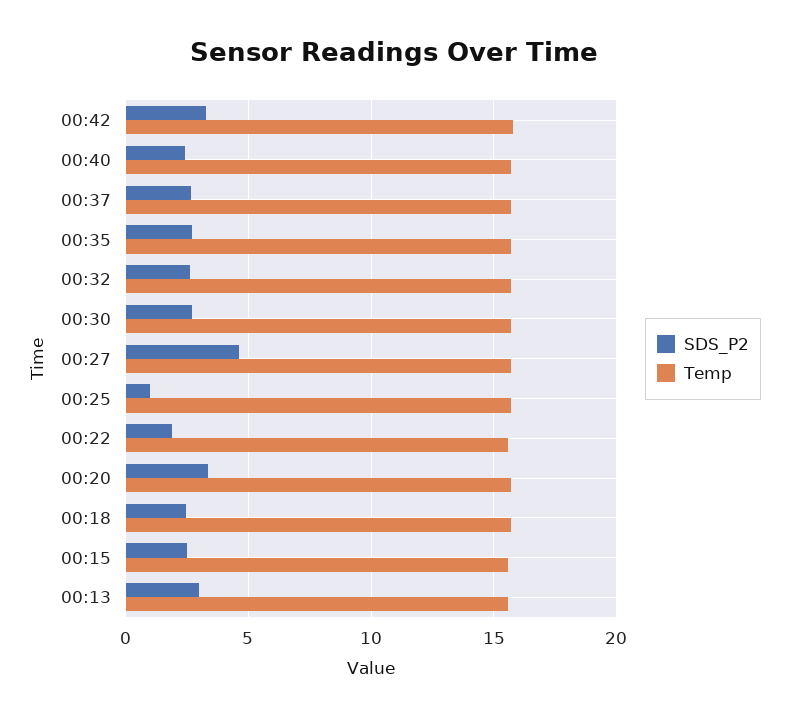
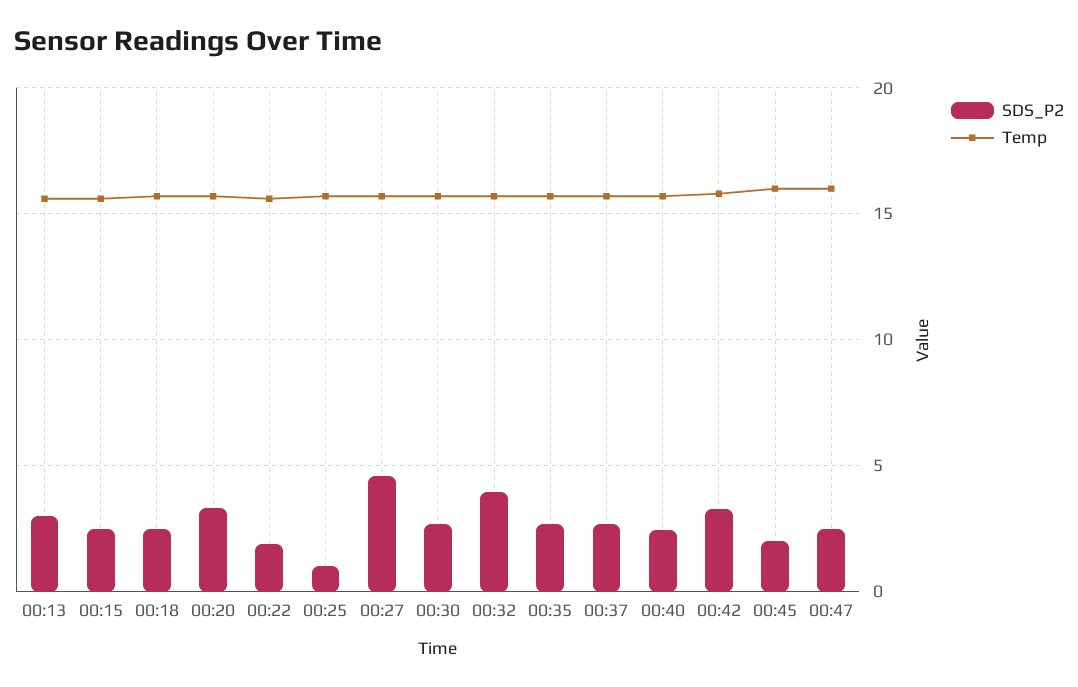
SDS_P2, 00:32: 2.5 -> 4
SDS_P2, 00:45: none -> 2
Temp, 00:45: none -> 16
SDS_P2, 00:47: none -> 2.5
Temp, 00:47: none -> 16

